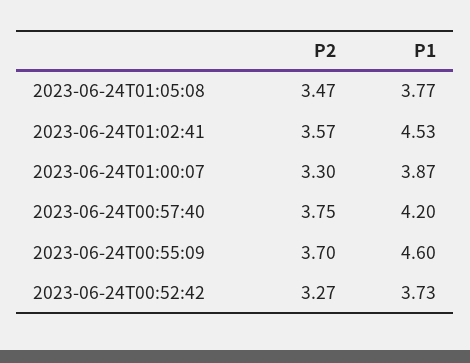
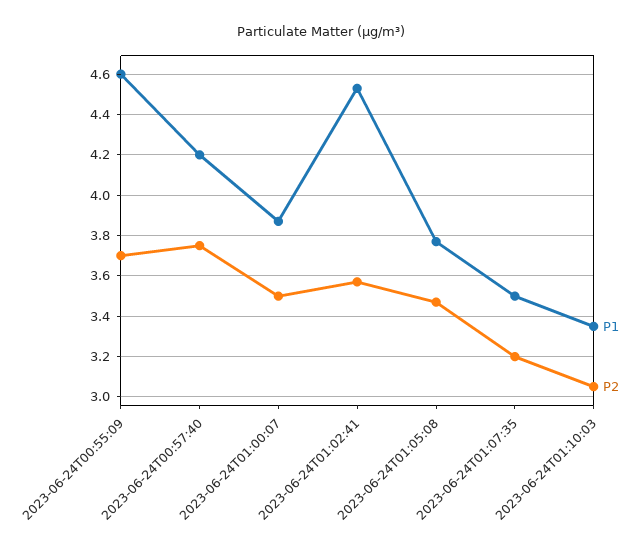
P2, 2023-06-24T01:00:07: 3.3 -> 3.5
P2, 2023-06-24T00:52:42: 3.27 -> none
P1, 2023-06-24T00:52:42: 3.73 -> none
P1, 2023-06-24T01:07:35: none -> 3.5
P2, 2023-06-24T01:07:35: none -> 3.2
P1, 2023-06-24T01:10:03: none -> 3.35
P2, 2023-06-24T01:10:03: none -> 3.05

